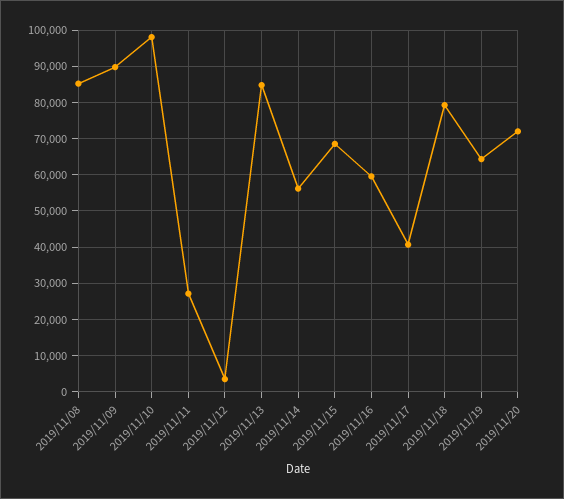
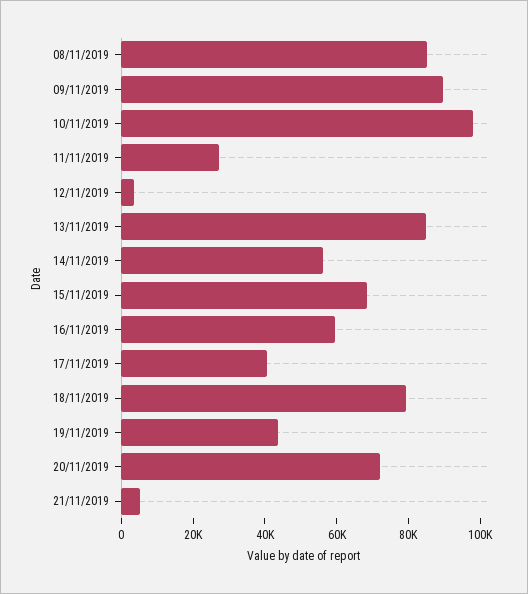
2019/11/19: 64000 -> 45000
21/11/2019: none -> 5000

